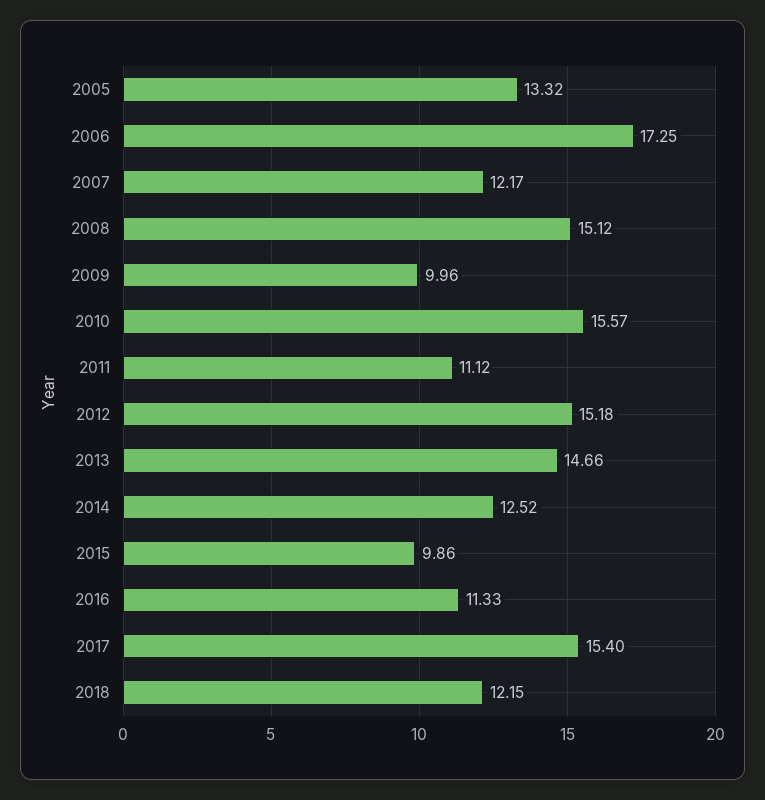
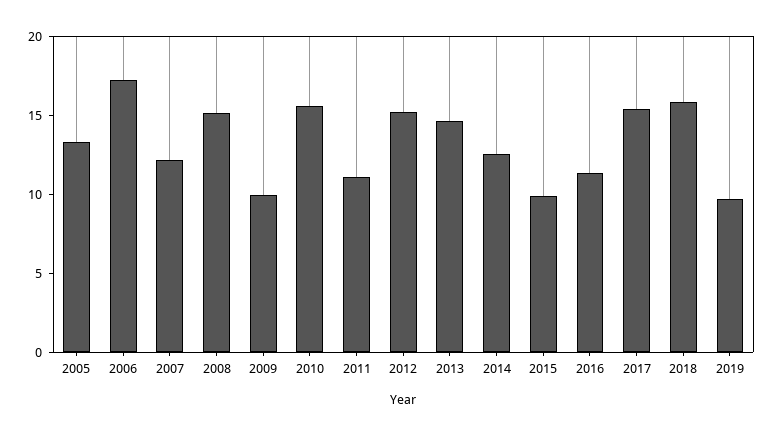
2018: 12.15 -> 16
2019: none -> 10

